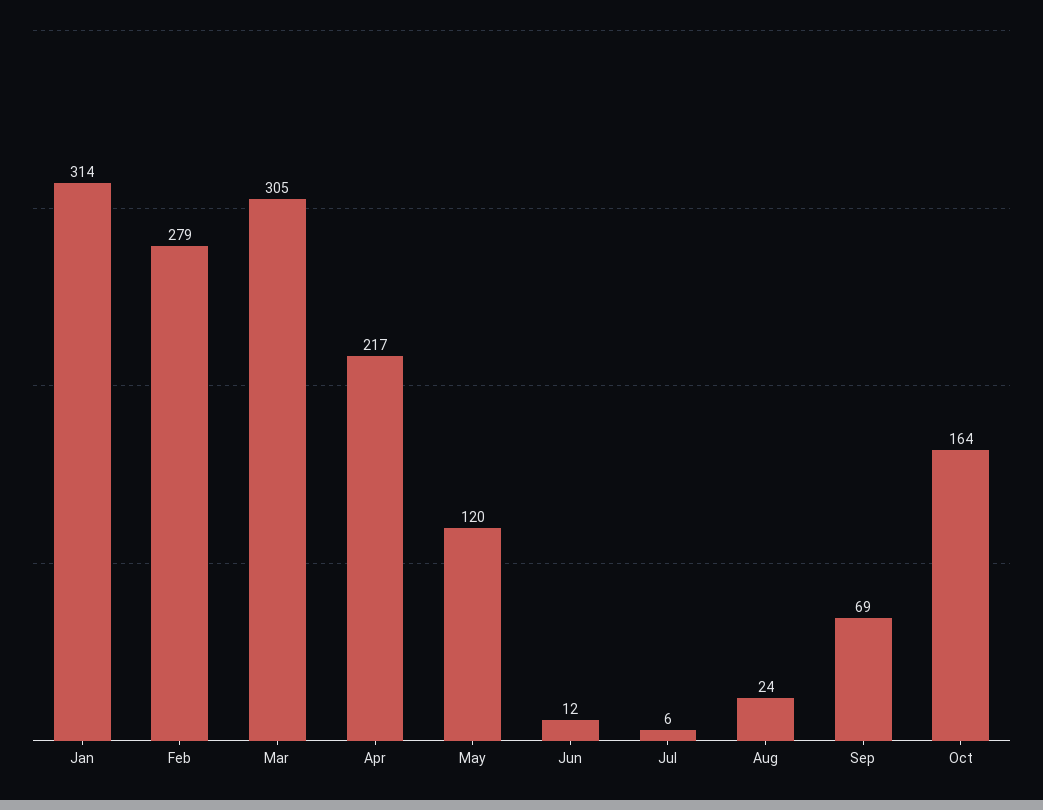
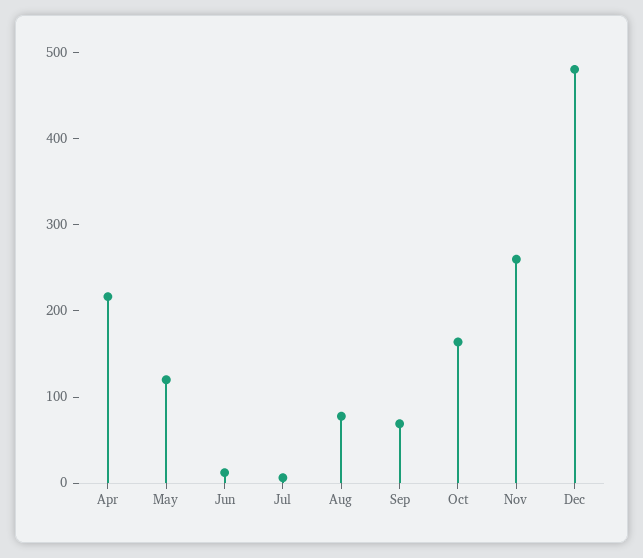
Jan: 314 -> none
Feb: 279 -> none
Mar: 305 -> none
Aug: 24 -> 80
Nov: none -> 260
Dec: none -> 480

